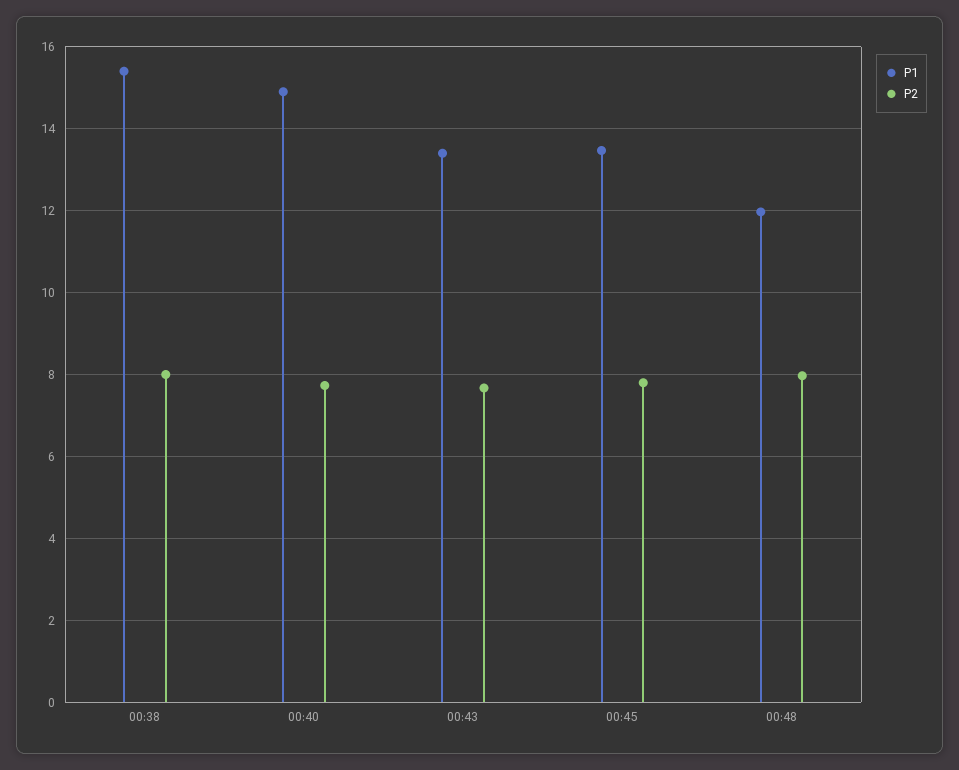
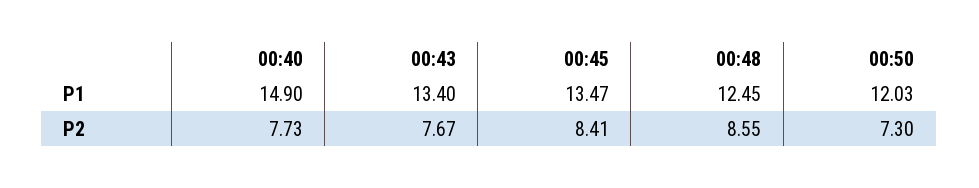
P1, 00:38: 15.4 -> none
P2, 00:38: 8 -> none
P2, 00:45: 7.8 -> 8.41
P1, 00:48: 12 -> 12.45
P2, 00:48: 8 -> 8.55
P1, 00:50: none -> 12.03
P2, 00:50: none -> 7.3

